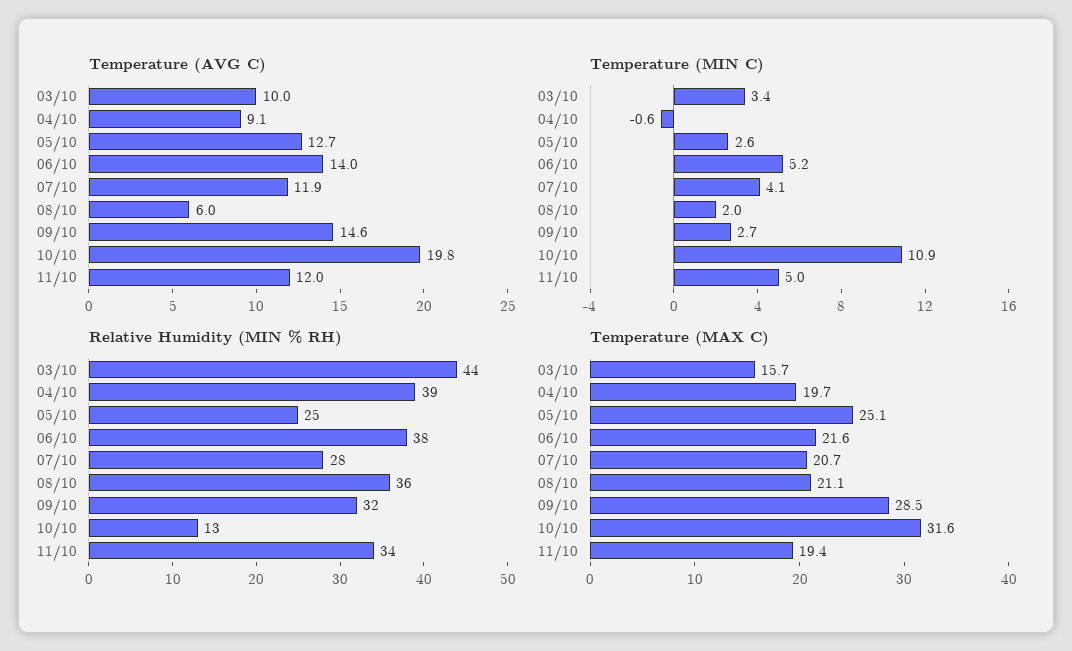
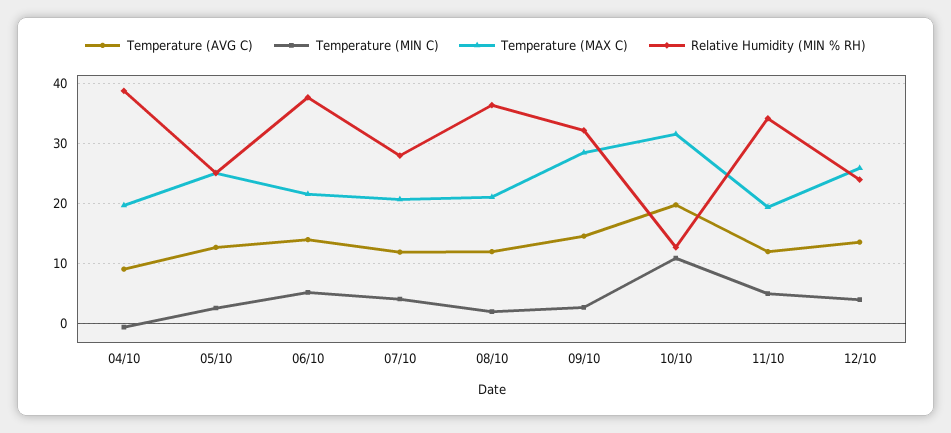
Temperature (AVG C), 03/10: 10 -> none
Temperature (AVG C), 08/10: 6 -> 12
Temperature (MIN C), 03/10: 3.4 -> none
Relative Humidity (MIN % RH), 03/10: 44 -> none
Temperature (MAX C), 03/10: 15.7 -> none
Temperature (AVG C), 12/10: none -> 14
Temperature (MIN C), 12/10: none -> 4
Temperature (MAX C), 12/10: none -> 26
Relative Humidity (MIN % RH), 12/10: none -> 24

